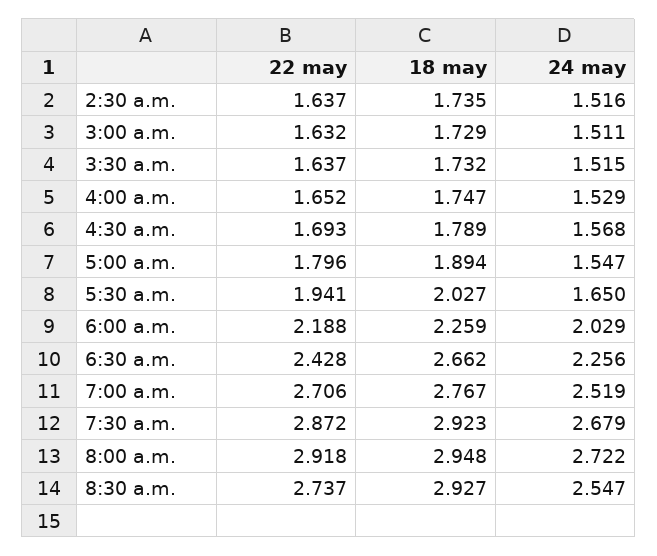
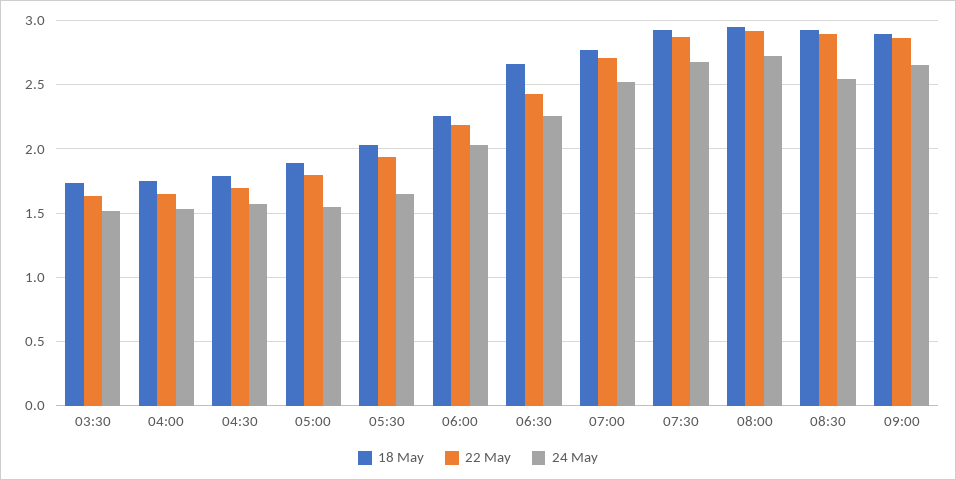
22 may, 2:30 a.m.: 1.637 -> none
18 may, 2:30 a.m.: 1.735 -> none
24 may, 2:30 a.m.: 1.516 -> none
22 may, 3:00 a.m.: 1.632 -> none
18 may, 3:00 a.m.: 1.729 -> none
24 may, 3:00 a.m.: 1.511 -> none
22 may, 8:30 a.m.: 2.737 -> 2.9
18 may, 09:00: none -> 2.9
22 may, 09:00: none -> 2.85
24 may, 09:00: none -> 2.65

